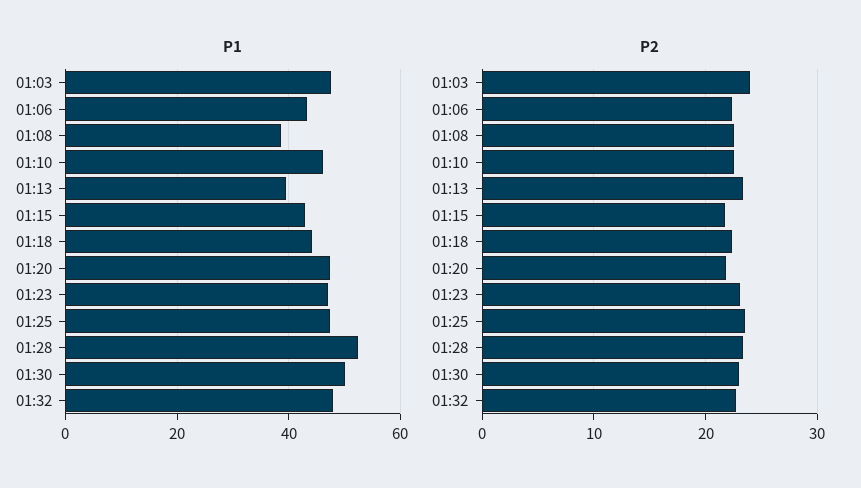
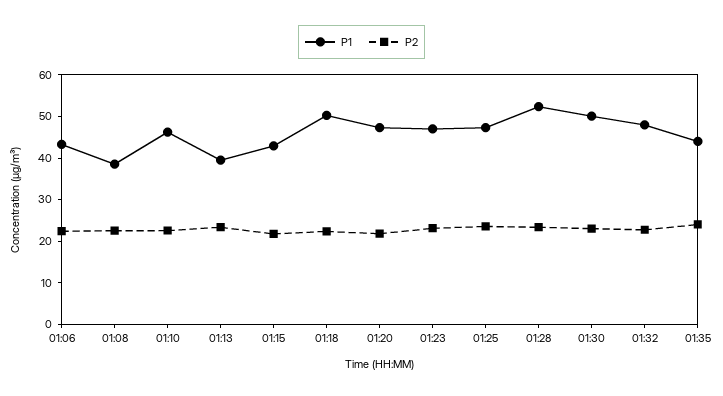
P1, 01:03: 48 -> none
P1, 01:18: 44 -> 50
P2, 01:03: 24 -> none
P1, 01:35: none -> 44
P2, 01:35: none -> 24

